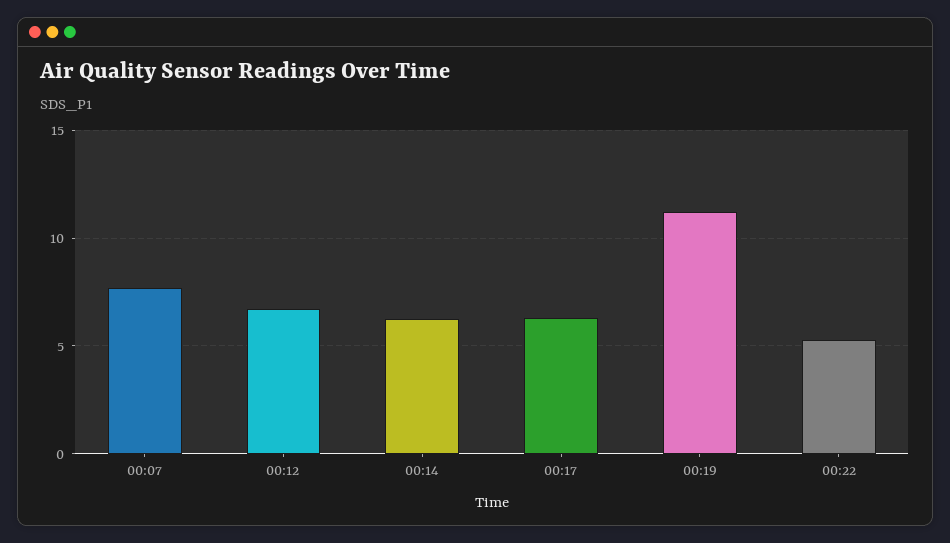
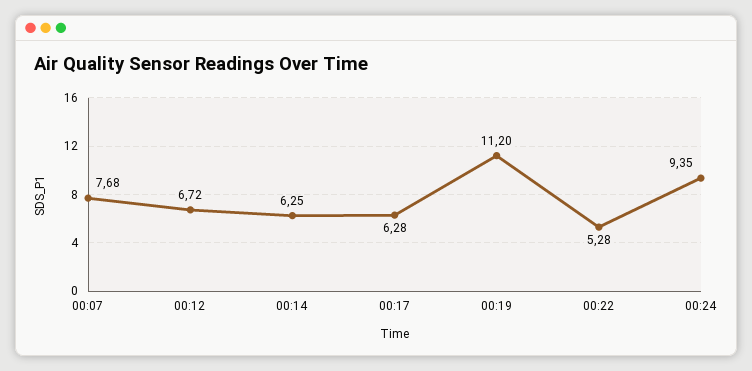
00:24: none -> 9.35

